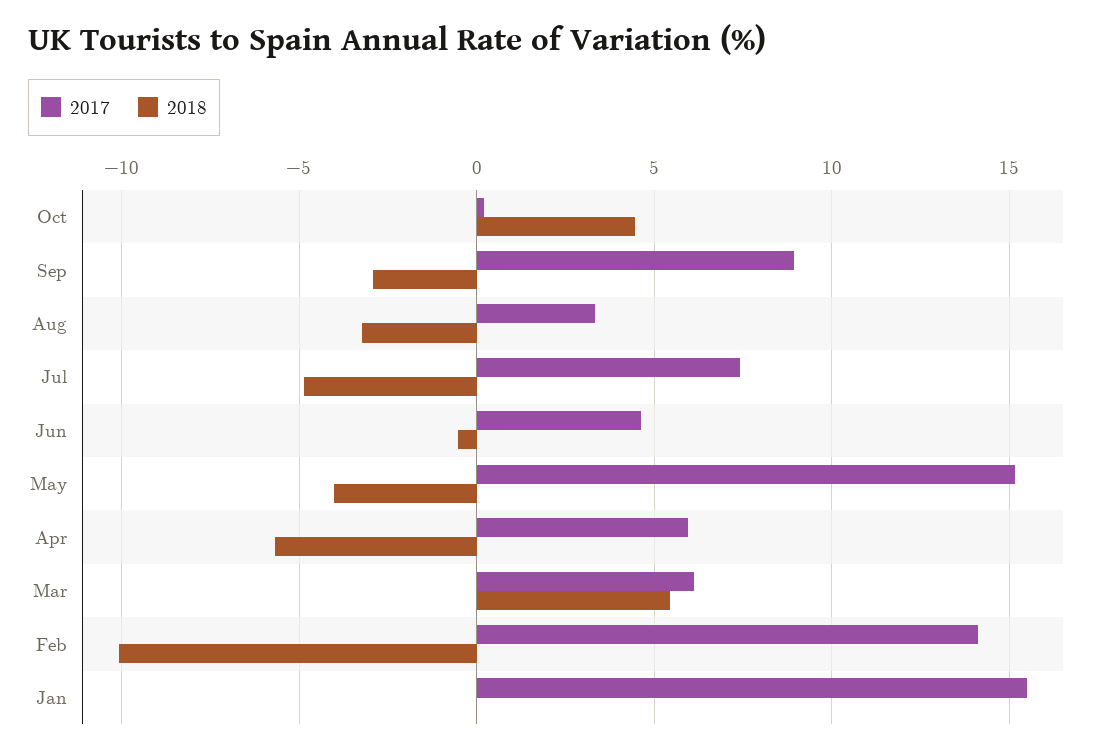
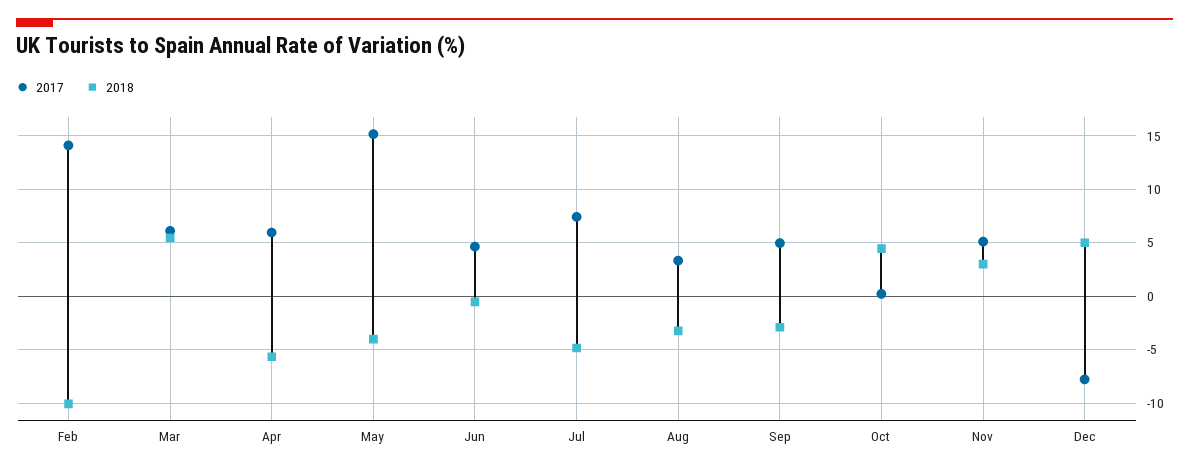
2017, Sep: 9 -> 5
2017, Jan: 15.5 -> none
2018, Jan: 0 -> none
2017, Nov: none -> 5
2018, Nov: none -> 3
2017, Dec: none -> -8
2018, Dec: none -> 5

